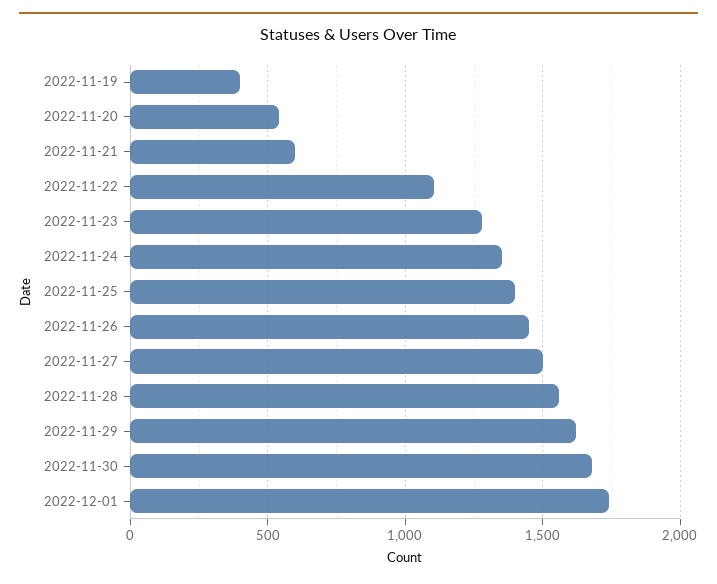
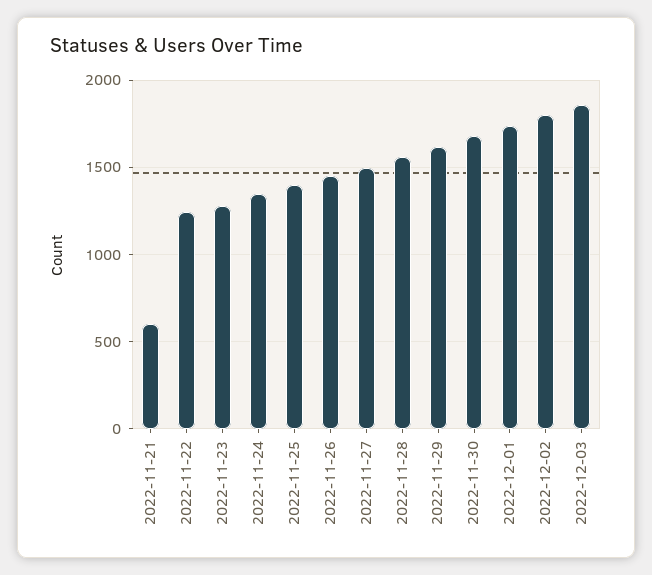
2022-11-19: 400 -> none
2022-11-20: 550 -> none
2022-11-22: 1100 -> 1250
2022-12-02: none -> 1800
2022-12-03: none -> 1850

